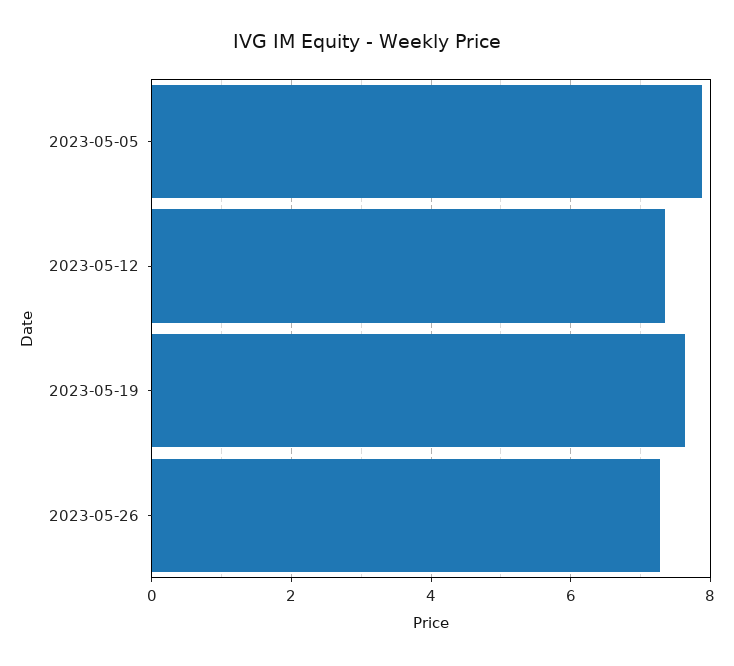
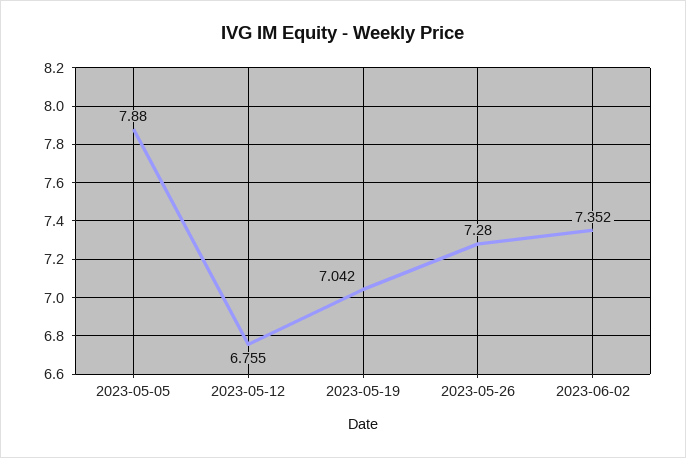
2023-05-12: 7.4 -> 6.755
2023-05-19: 7.6 -> 7.042
2023-06-02: none -> 7.352

